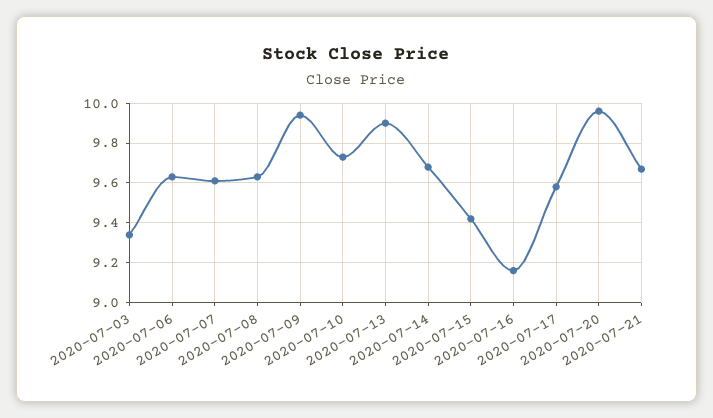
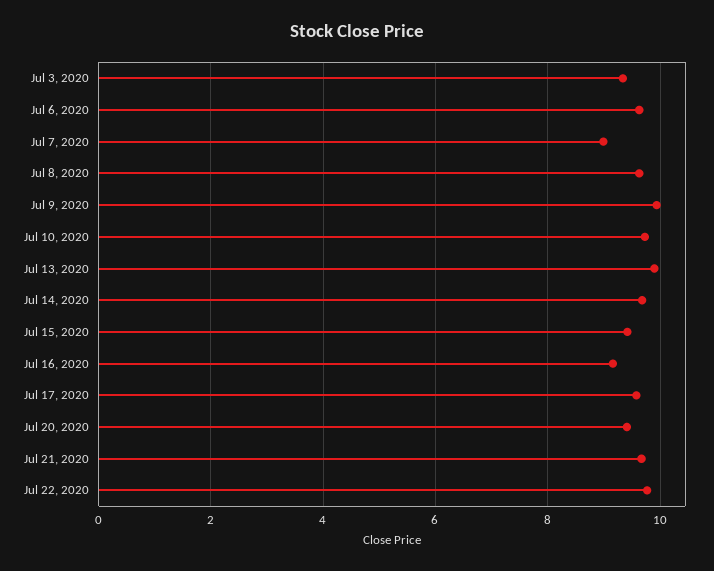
2020-07-07: 9.6 -> 9
2020-07-20: 9.95 -> 9.4
Jul 22, 2020: none -> 9.8

